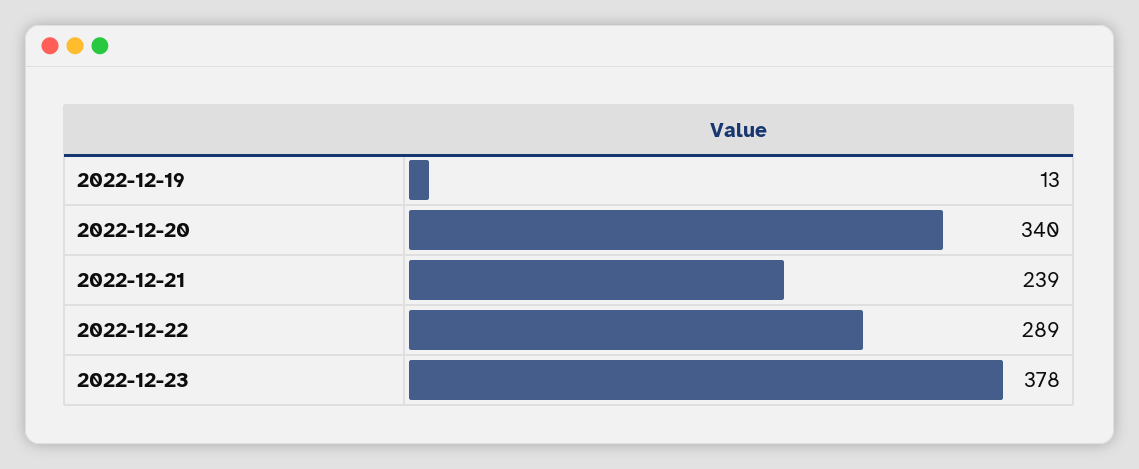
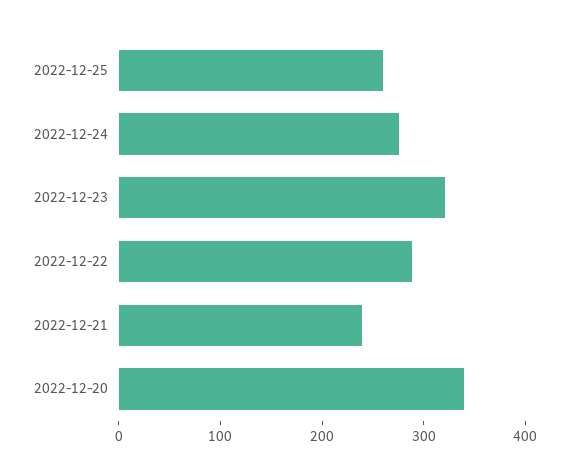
2022-12-19: 13 -> none
2022-12-23: 378 -> 320
2022-12-25: none -> 260
2022-12-24: none -> 280

